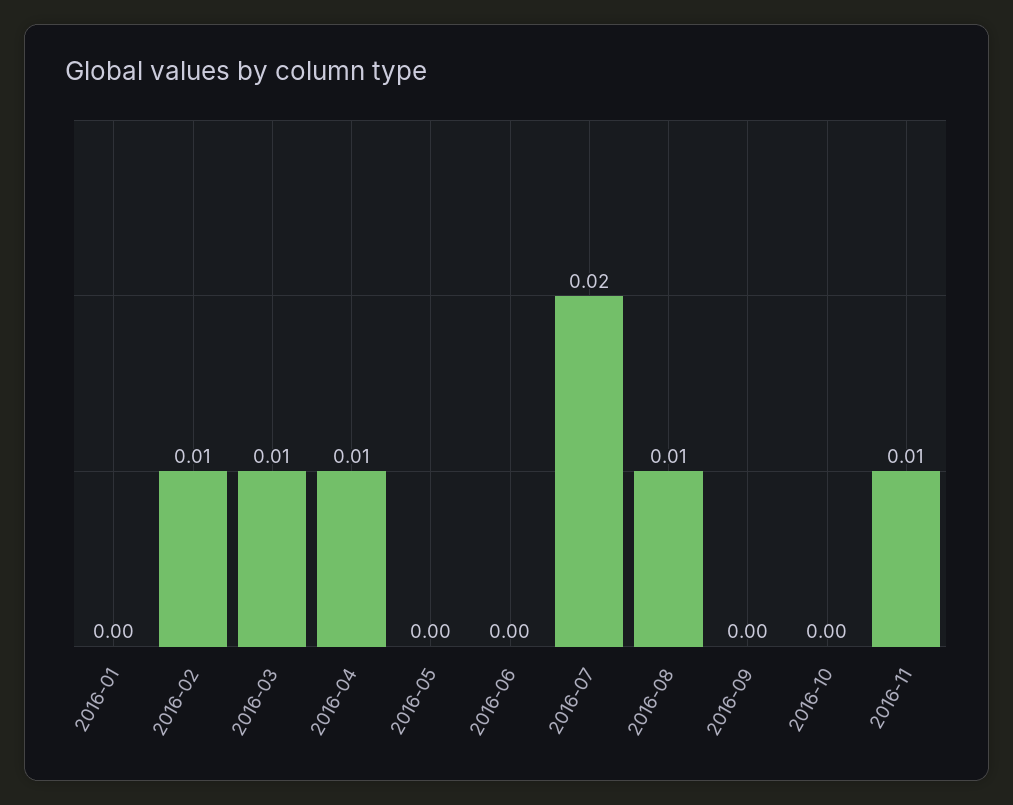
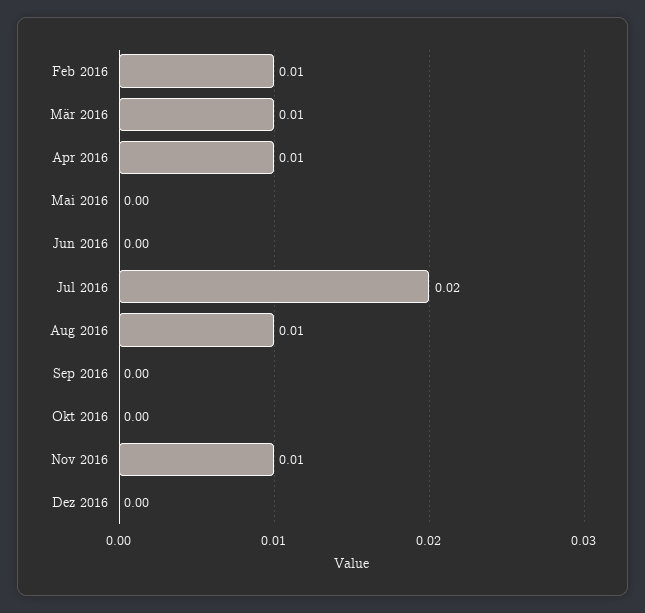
2016-01: 0 -> none
Dez 2016: none -> 0

